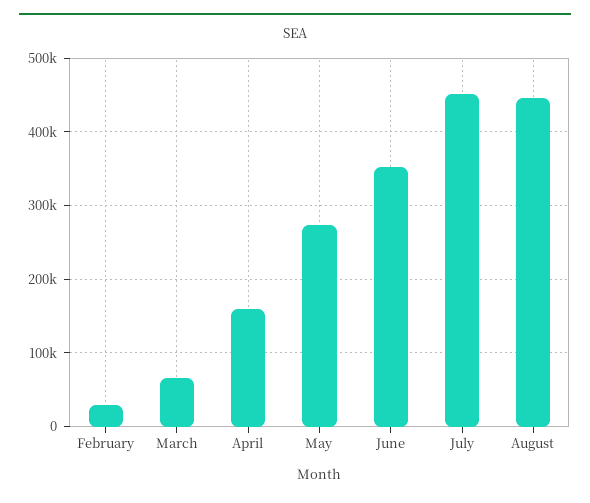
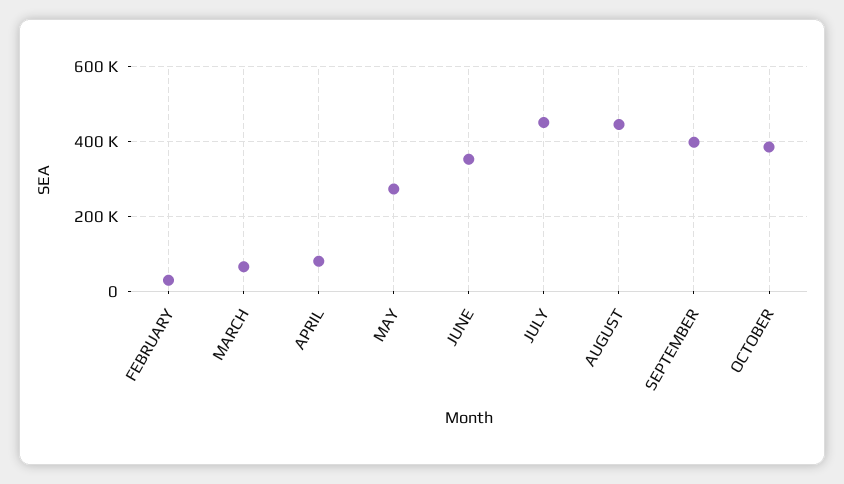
April: 160000 -> 80000
SEPTEMBER: none -> 400000
OCTOBER: none -> 380000

